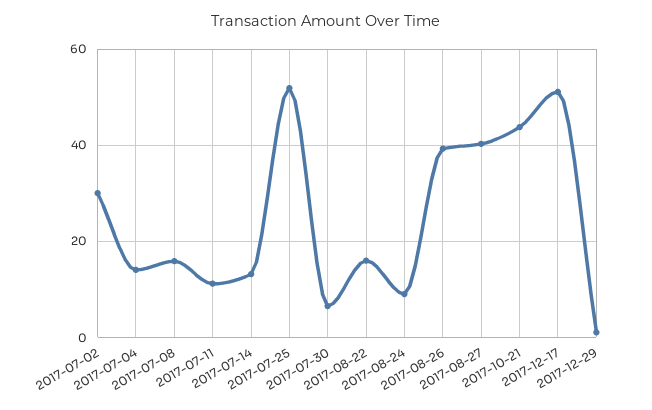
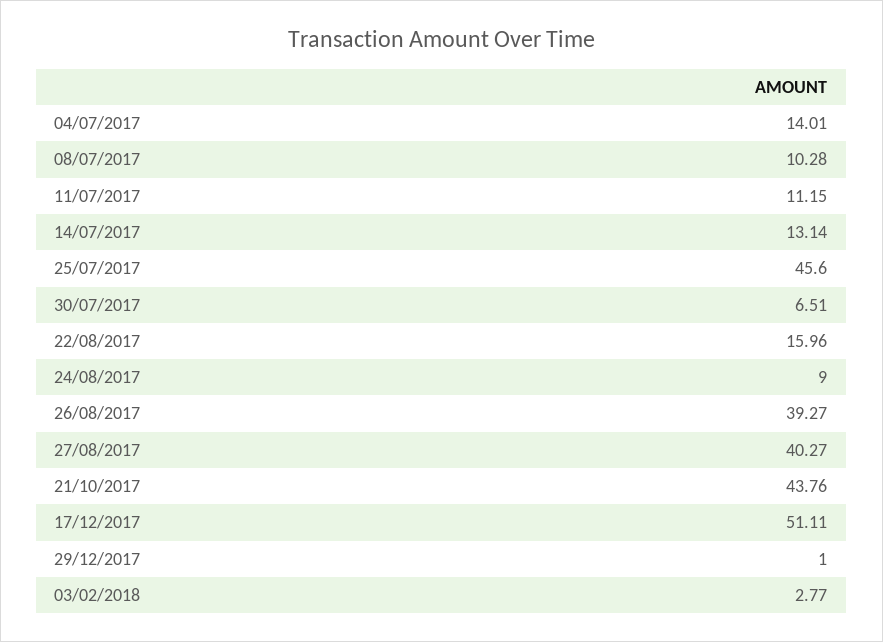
2017-07-02: 30 -> none
2017-07-08: 16 -> 10.28
2017-07-25: 52 -> 45.6
03/02/2018: none -> 2.77

